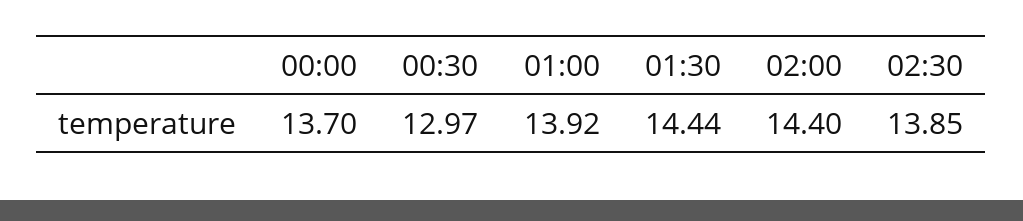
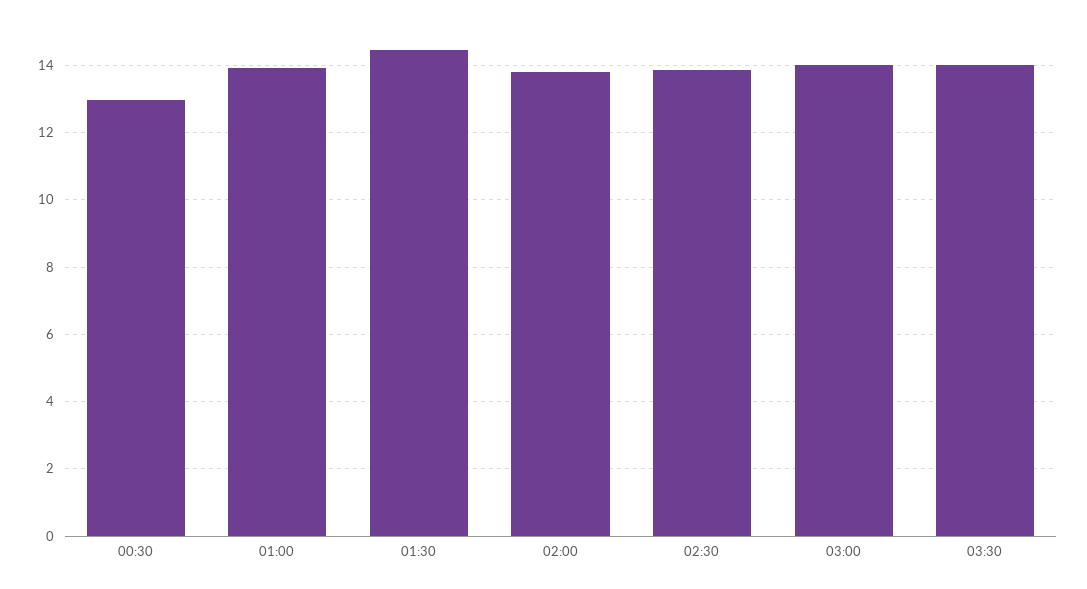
00:00: 13.7 -> none
02:00: 14.4 -> 13.8
03:00: none -> 14
03:30: none -> 14

